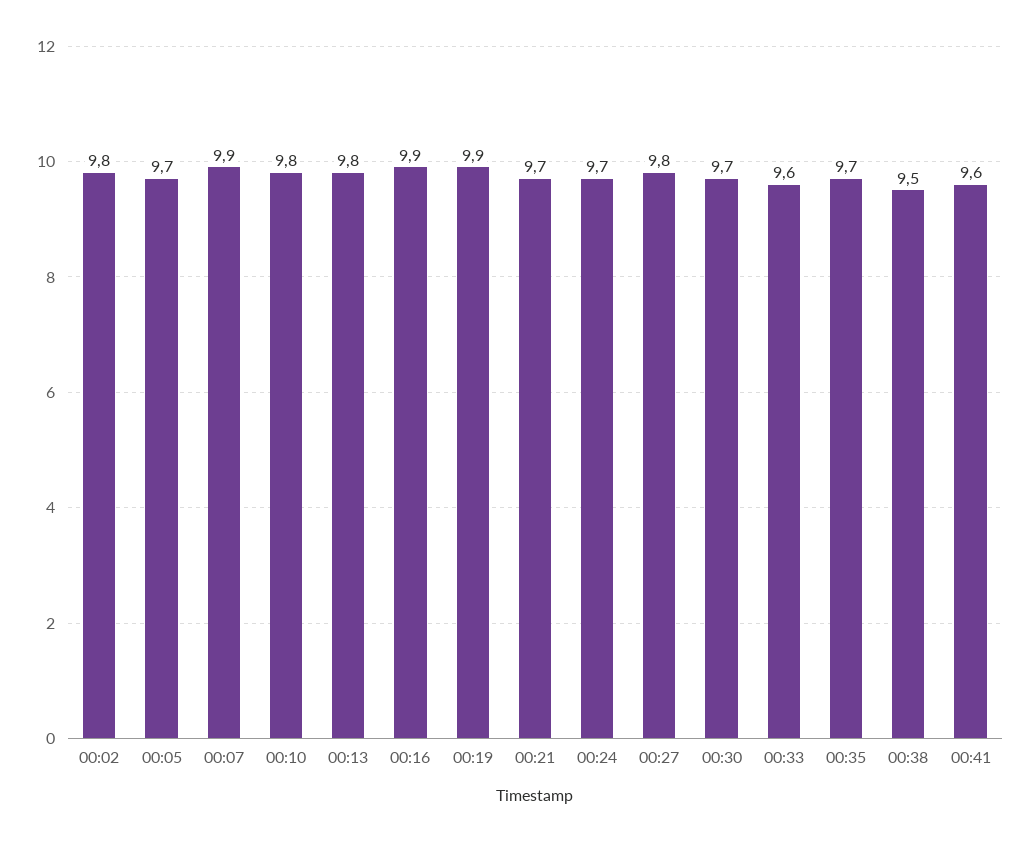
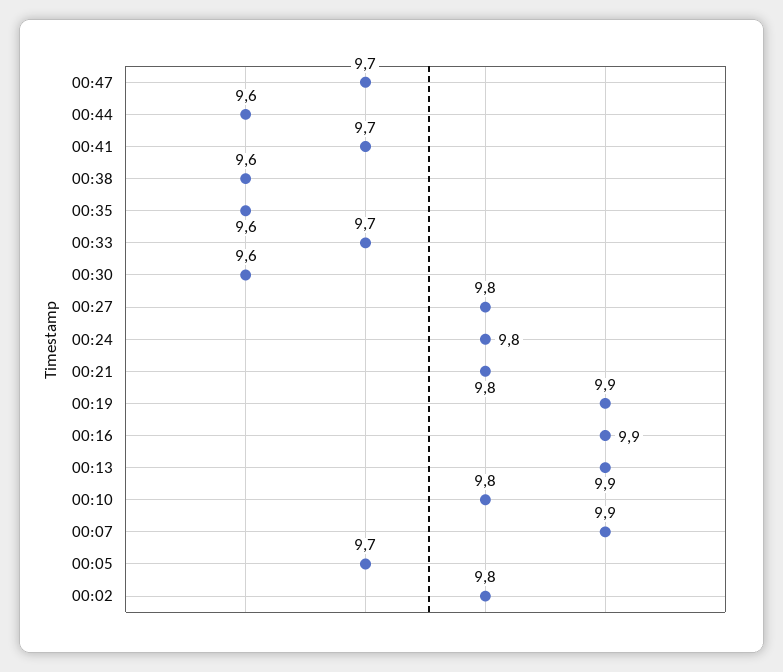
00:13: 9.8 -> 9.9
00:21: 9.7 -> 9.8
00:24: 9.7 -> 9.8
00:30: 9.7 -> 9.6
00:33: 9.6 -> 9.7
00:35: 9.7 -> 9.6
00:38: 9.5 -> 9.6
00:41: 9.6 -> 9.7
00:47: none -> 9.7
00:44: none -> 9.6

